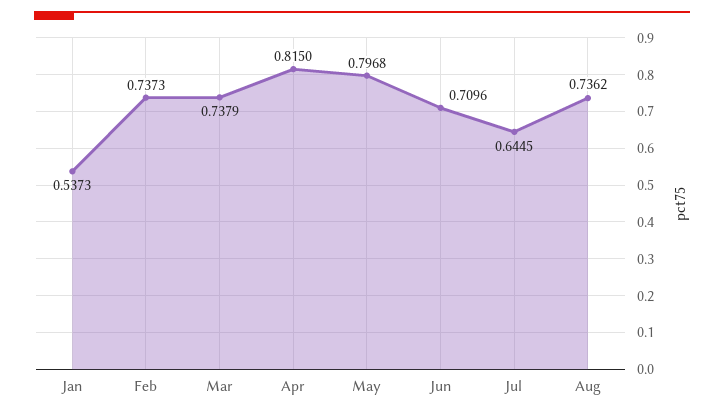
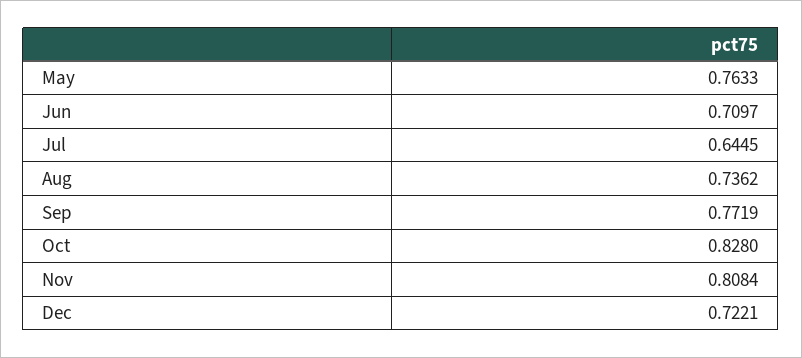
Jan: 0.5373 -> none
Feb: 0.7373 -> none
Mar: 0.7379 -> none
Apr: 0.815 -> none
May: 0.7968 -> 0.7633
Jun: 0.7096 -> 0.7097
Sep: none -> 0.7719
Oct: none -> 0.828
Nov: none -> 0.8084
Dec: none -> 0.7221

